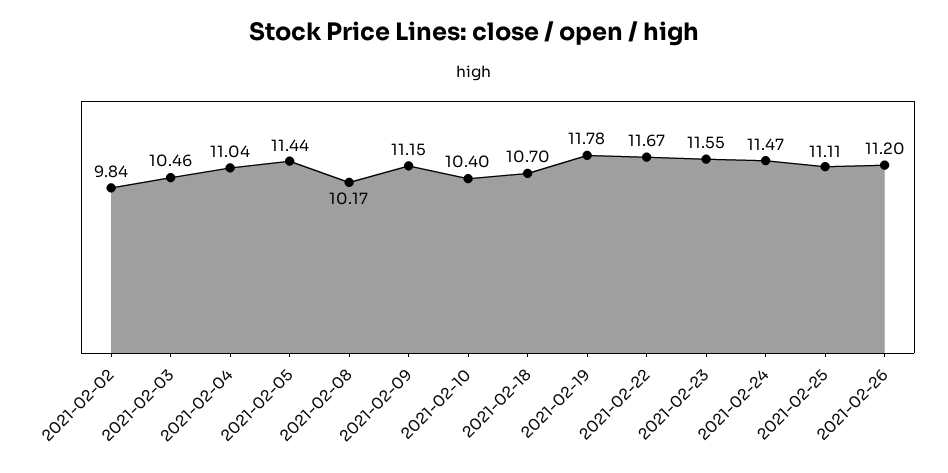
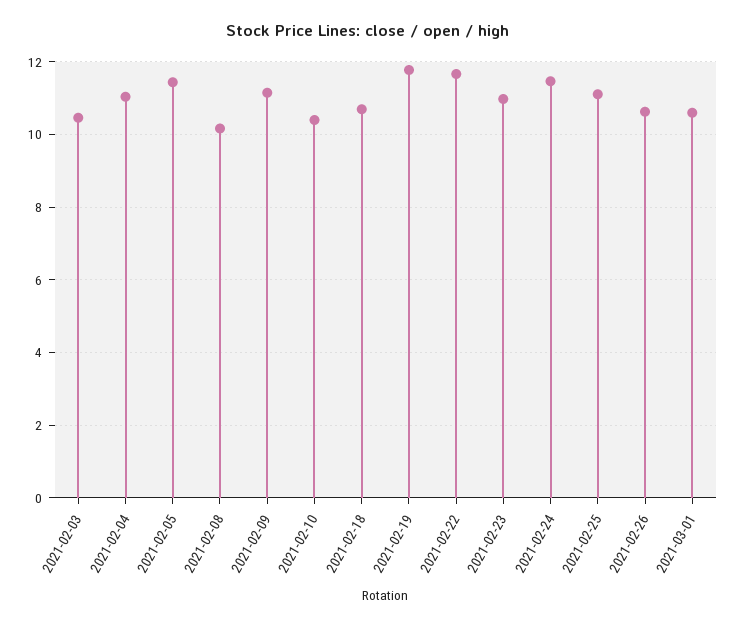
2021-02-02: 9.84 -> none
2021-02-23: 11.55 -> 11
2021-02-26: 11.2 -> 10.6
2021-03-01: none -> 10.6

